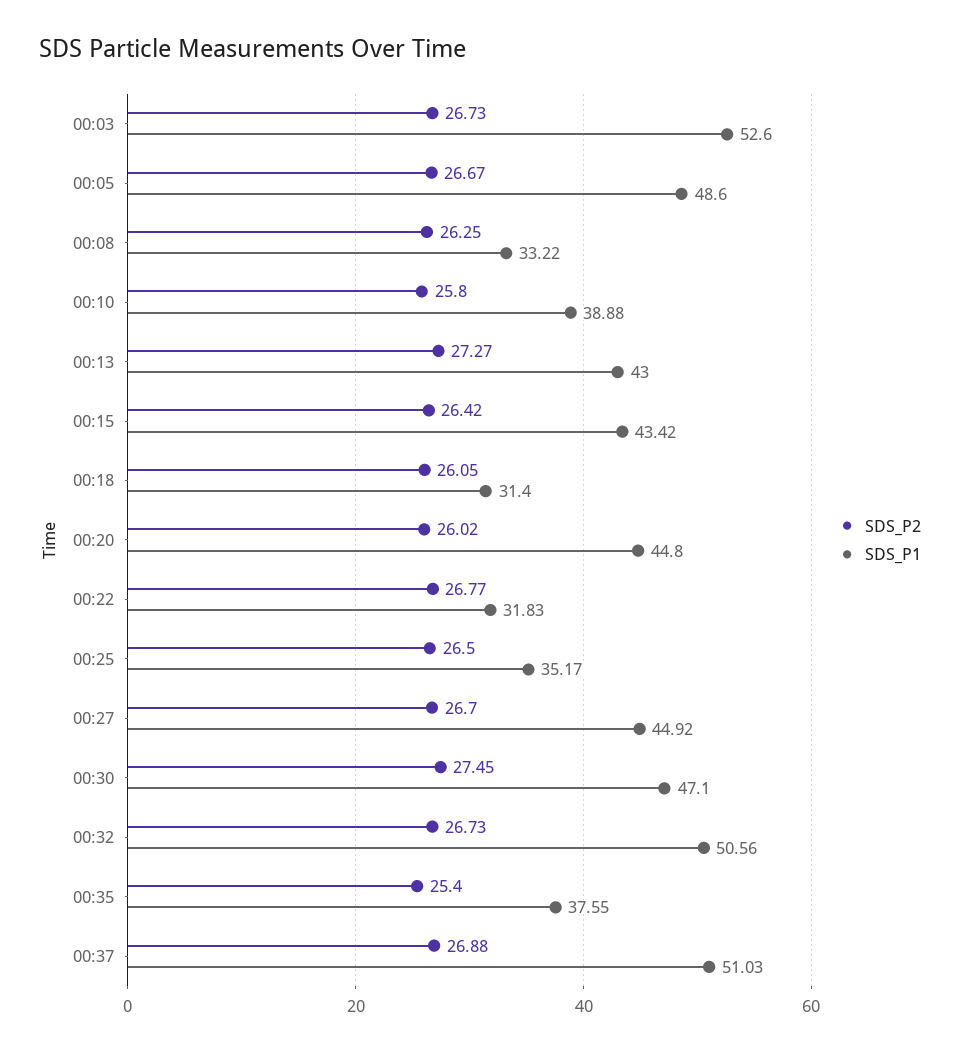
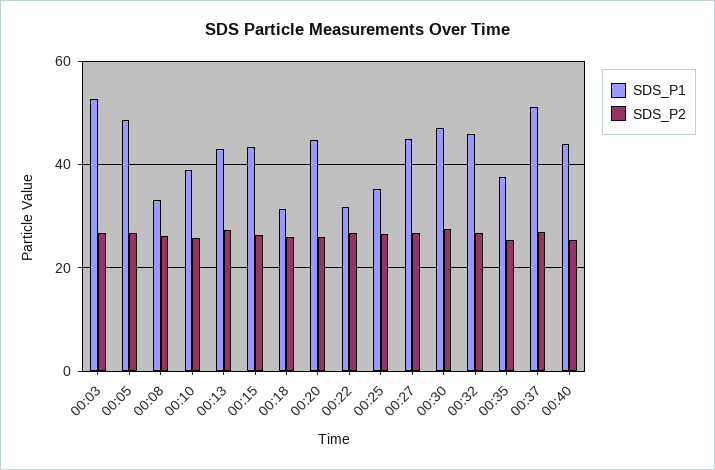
SDS_P1, 00:32: 50.56 -> 46
SDS_P1, 00:40: none -> 44
SDS_P2, 00:40: none -> 26

